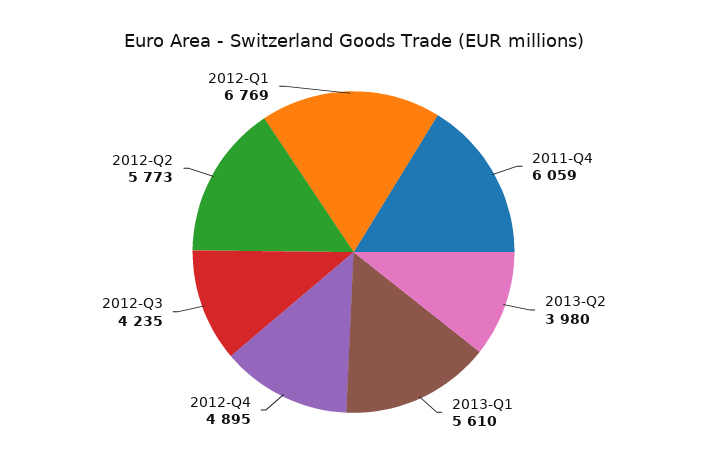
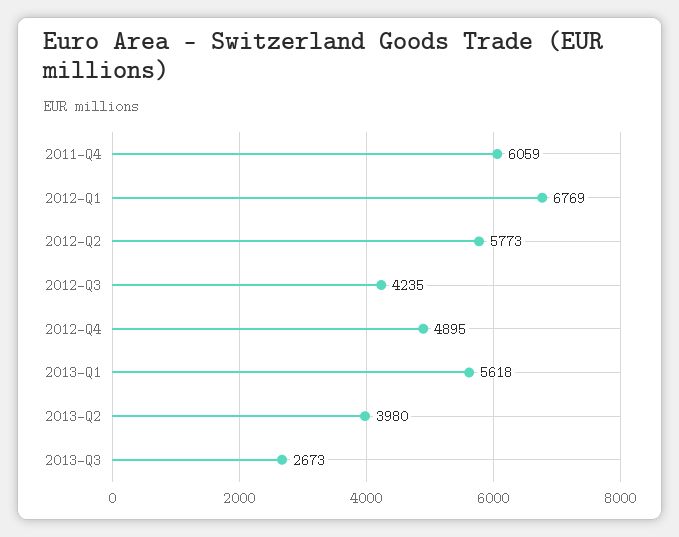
2013-Q1: 5610 -> 5618
2013-Q3: none -> 2673

